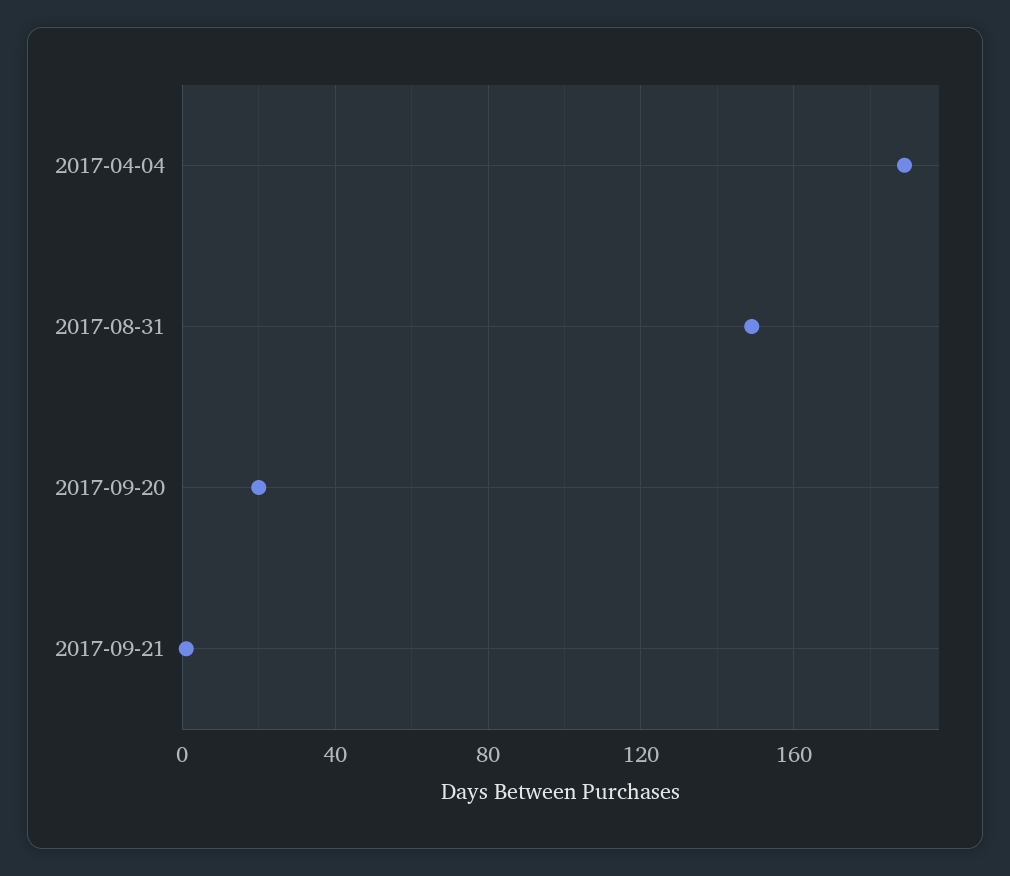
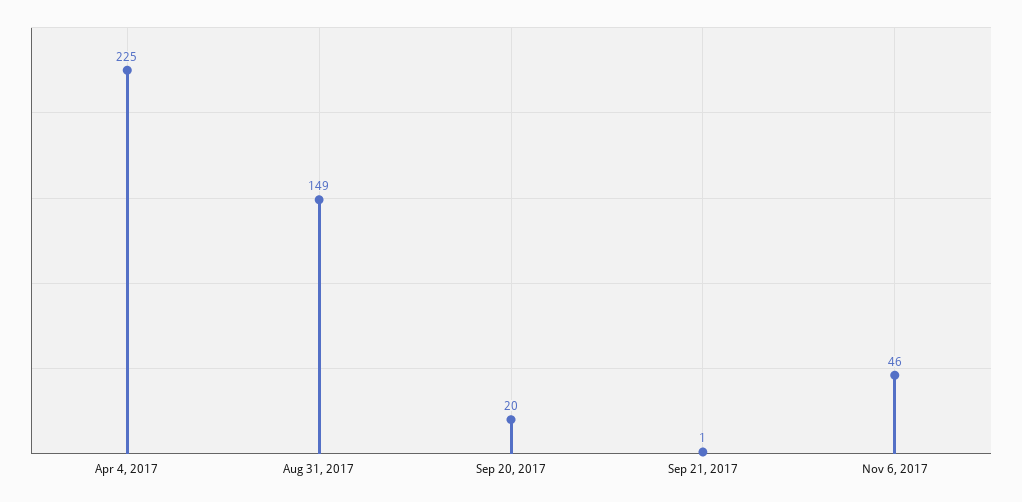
2017-04-04: 190 -> 225
Nov 6, 2017: none -> 46

